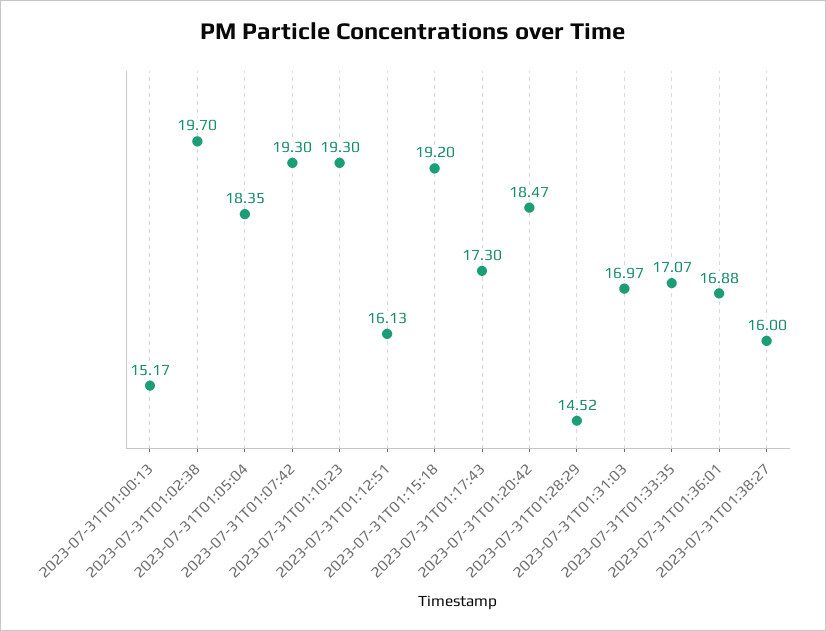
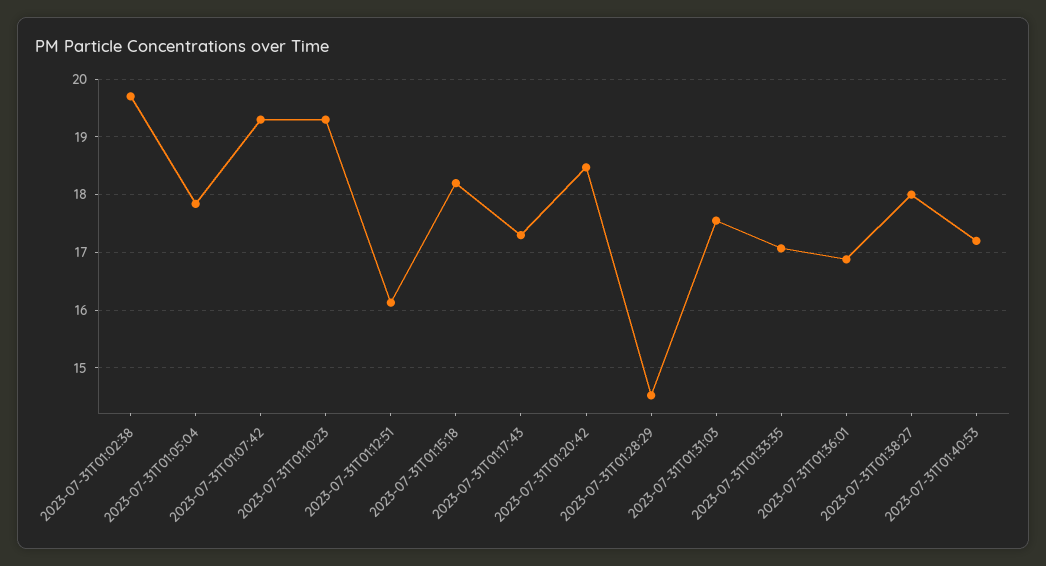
2023-07-31T01:00:13: 15.17 -> none
2023-07-31T01:05:04: 18.35 -> 17.8
2023-07-31T01:15:18: 19.2 -> 18.2
2023-07-31T01:31:03: 16.97 -> 17.6
2023-07-31T01:38:27: 16 -> 18
2023-07-31T01:40:53: none -> 17.2

